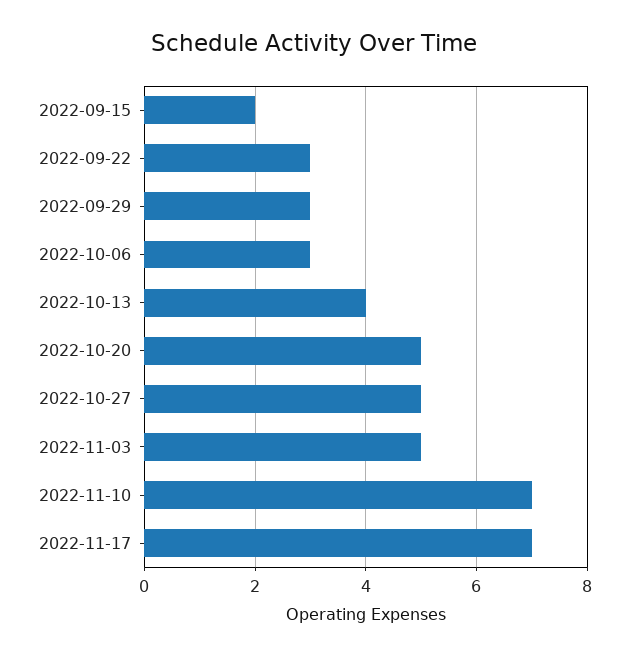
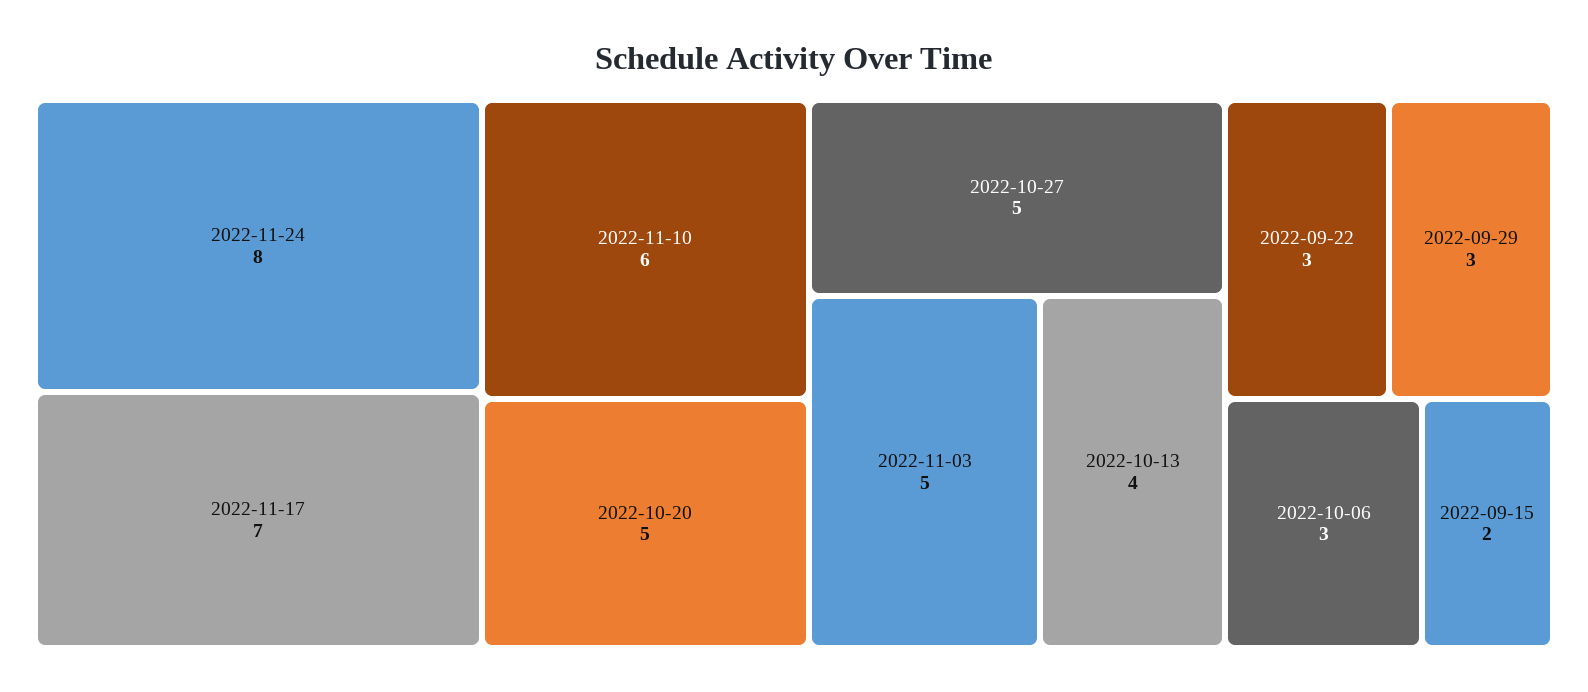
2022-11-10: 7 -> 6
2022-11-24: none -> 8

